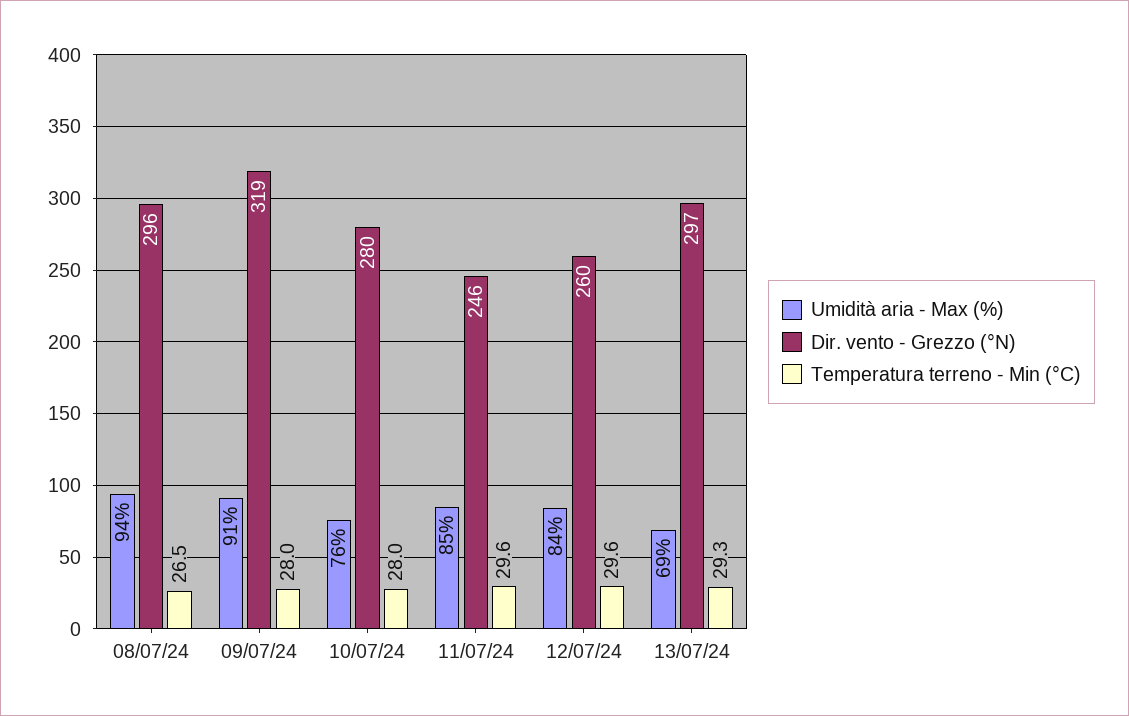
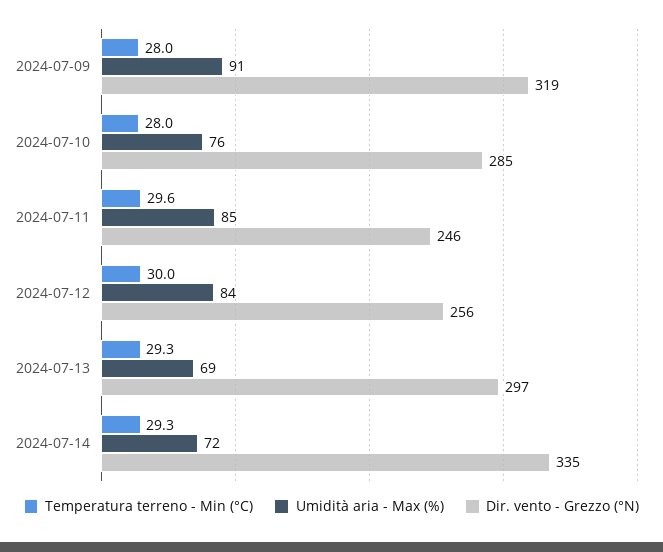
Umidità aria - Max (%), 08/07/24: 94 -> none
Dir. vento - Grezzo (°N), 08/07/24: 296 -> none
Temperatura terreno - Min (°C), 08/07/24: 26.5 -> none
Dir. vento - Grezzo (°N), 10/07/24: 280 -> 285
Dir. vento - Grezzo (°N), 12/07/24: 260 -> 256
Temperatura terreno - Min (°C), 12/07/24: 29.6 -> 30
Temperatura terreno - Min (°C), 2024-07-14: none -> 29.3
Umidità aria - Max (%), 2024-07-14: none -> 72
Dir. vento - Grezzo (°N), 2024-07-14: none -> 335

